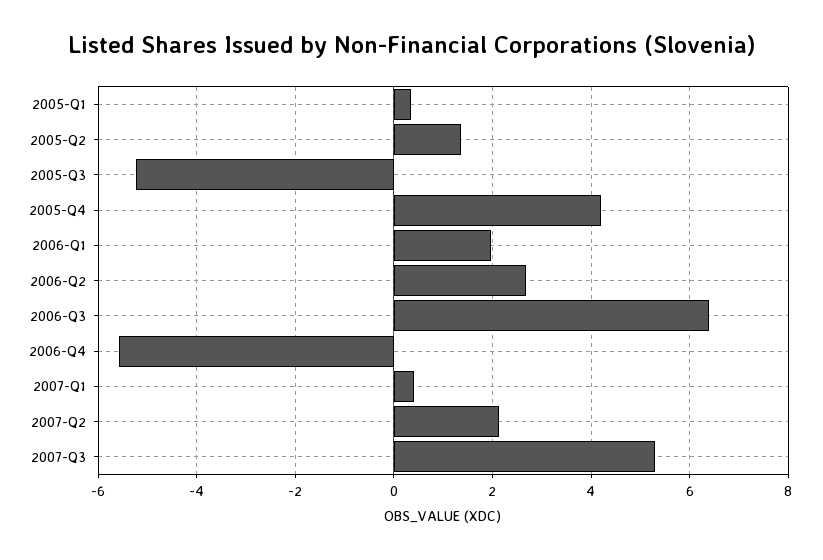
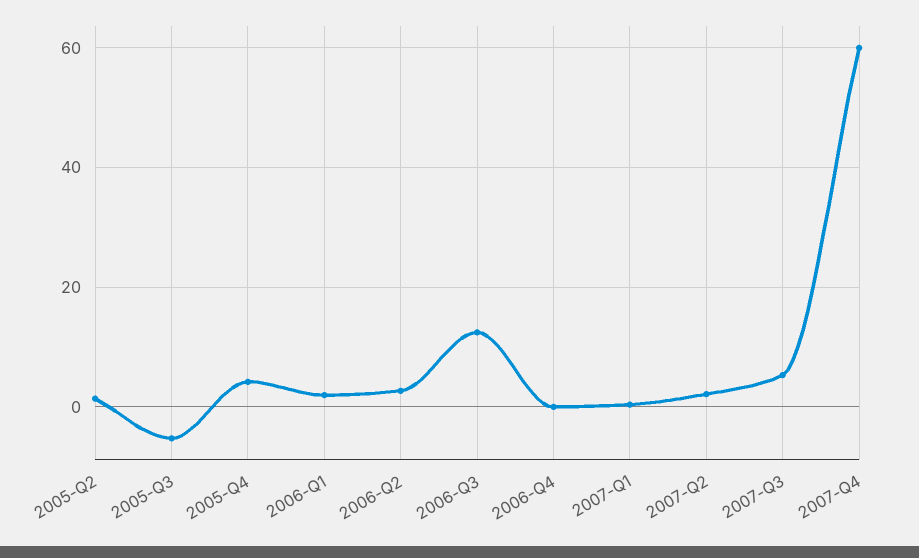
2005-Q1: 0.4 -> none
2006-Q3: 6.4 -> 12
2006-Q4: -5.6 -> 0
2007-Q4: none -> 60

